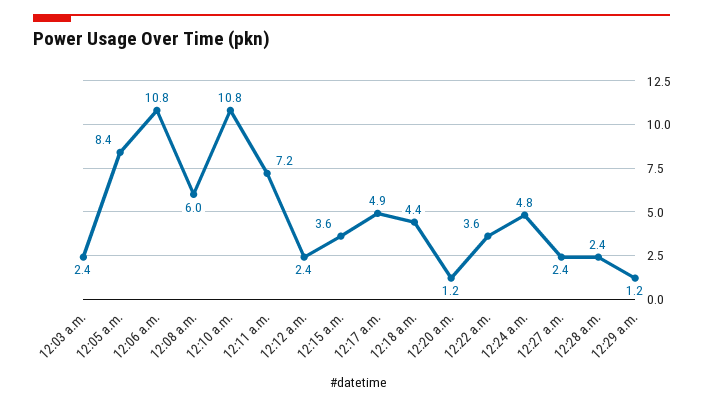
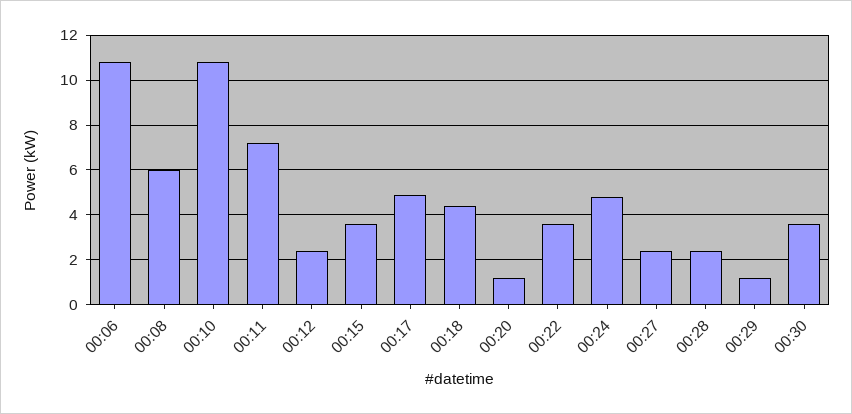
12:03 a.m.: 2.4 -> none
12:05 a.m.: 8.4 -> none
00:30: none -> 3.5

